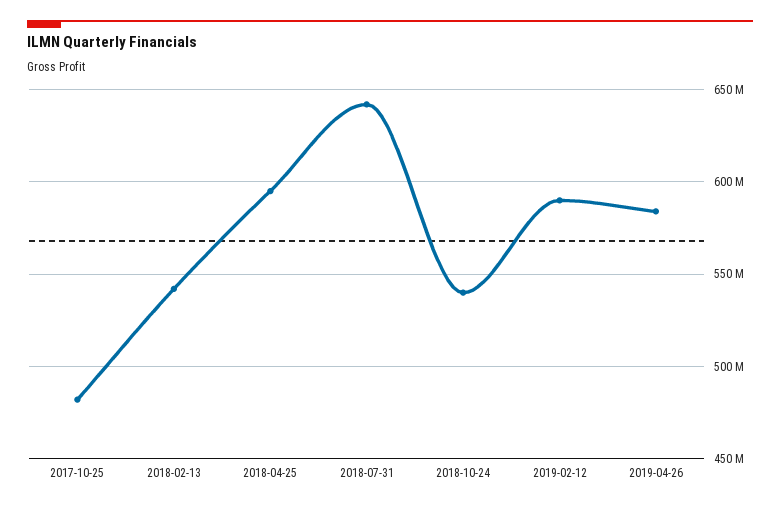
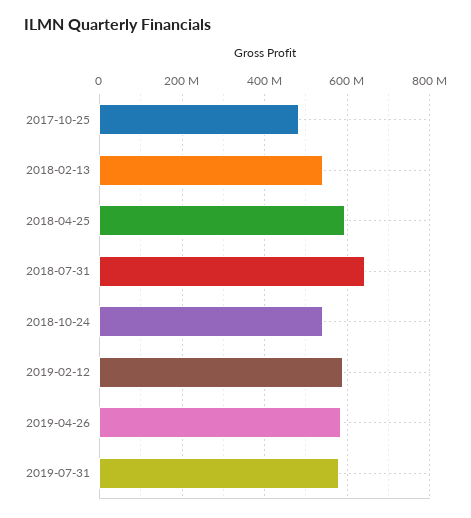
2019-07-31: none -> 580000000

